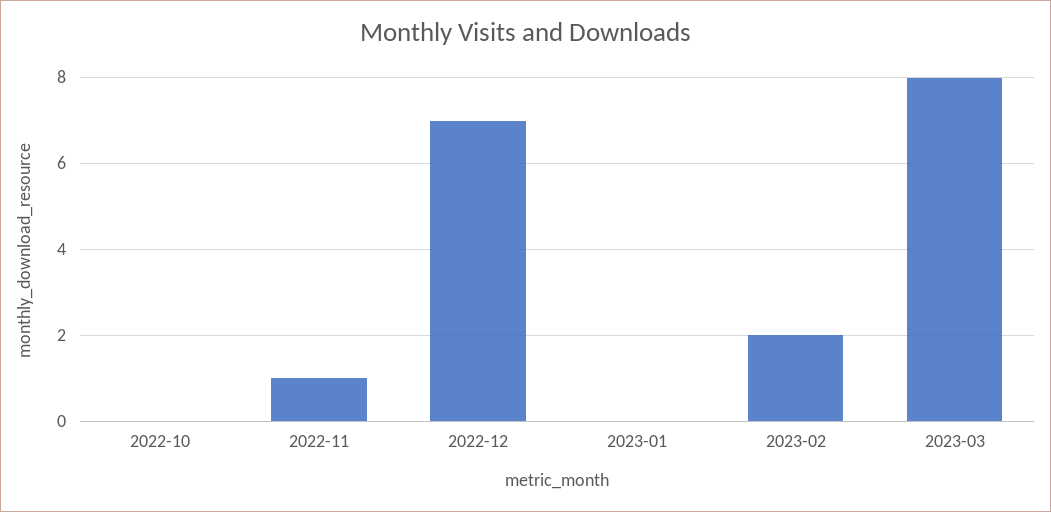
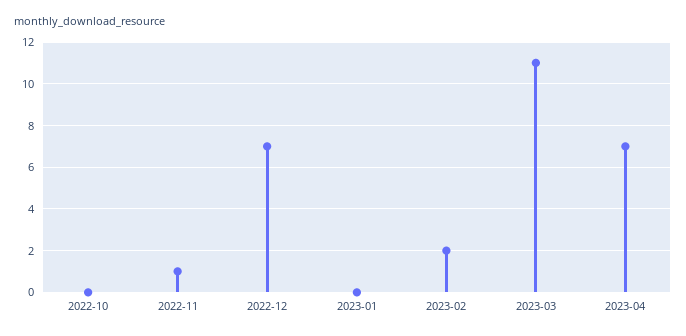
2023-03: 8 -> 11
2023-04: none -> 7

